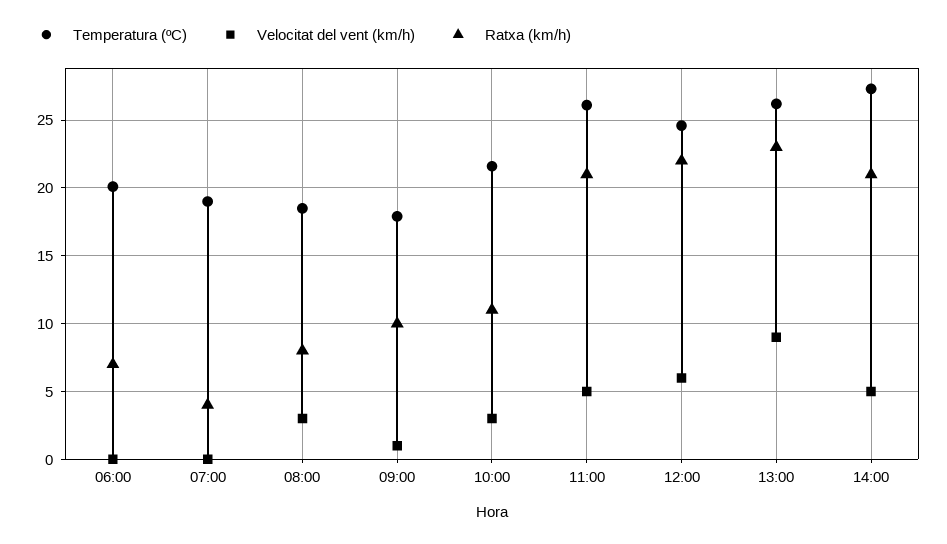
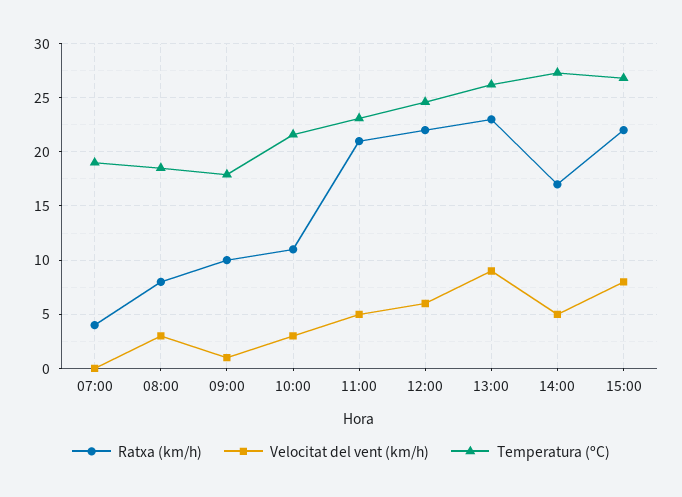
Temperatura (ºC), 06:00: 20 -> none
Velocitat del vent (km/h), 06:00: 0 -> none
Ratxa (km/h), 06:00: 7 -> none
Temperatura (ºC), 11:00: 26 -> 23
Ratxa (km/h), 14:00: 21 -> 17
Ratxa (km/h), 15:00: none -> 22
Velocitat del vent (km/h), 15:00: none -> 8
Temperatura (ºC), 15:00: none -> 27

